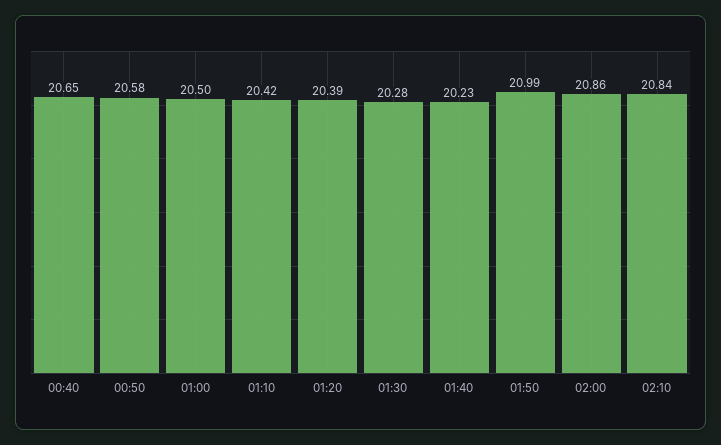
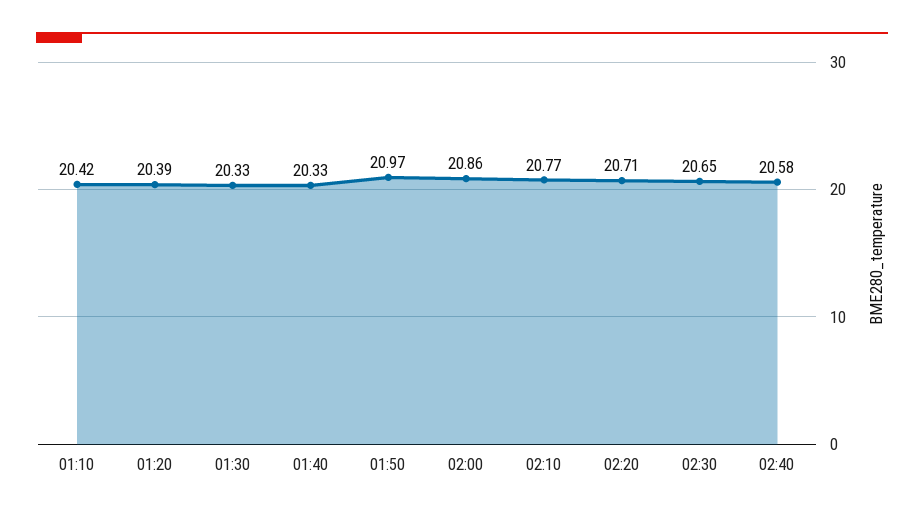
00:40: 20.65 -> none
00:50: 20.58 -> none
01:00: 20.5 -> none
01:30: 20.28 -> 20.33
01:40: 20.23 -> 20.33
01:50: 20.99 -> 20.97
02:10: 20.84 -> 20.77
02:20: none -> 20.71
02:30: none -> 20.65
02:40: none -> 20.58

